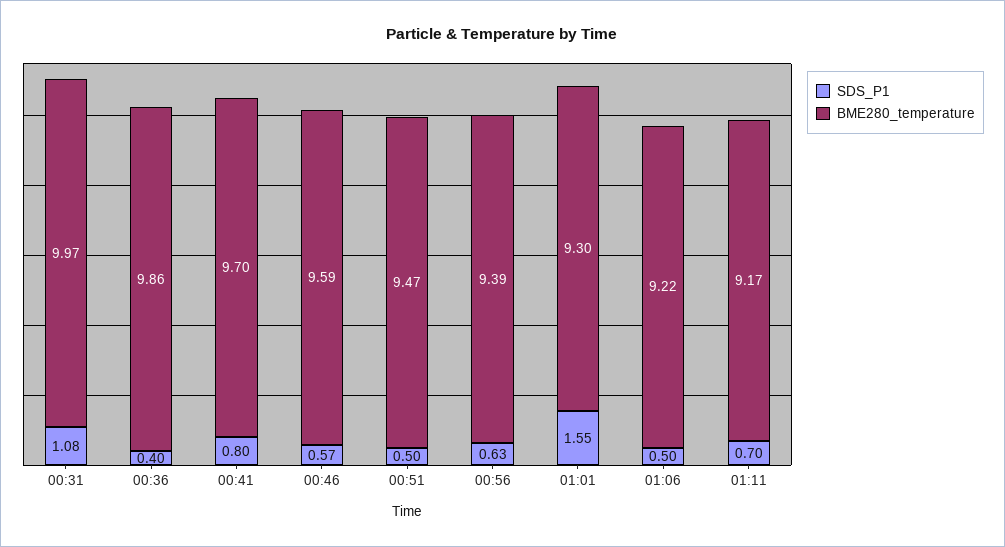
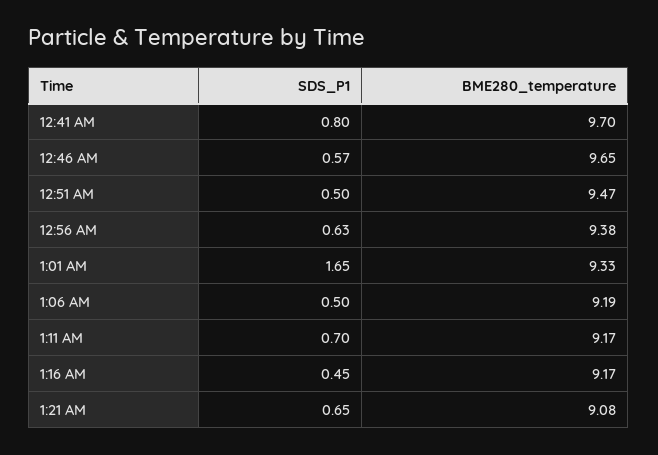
SDS_P1, 00:31: 1.08 -> none
BME280_temperature, 00:31: 9.97 -> none
SDS_P1, 00:36: 0.4 -> none
BME280_temperature, 00:36: 9.86 -> none
BME280_temperature, 00:46: 9.59 -> 9.65
BME280_temperature, 00:56: 9.39 -> 9.38
SDS_P1, 01:01: 1.55 -> 1.65
BME280_temperature, 01:01: 9.3 -> 9.33
BME280_temperature, 01:06: 9.22 -> 9.19
SDS_P1, 1:16 AM: none -> 0.45
BME280_temperature, 1:16 AM: none -> 9.17
SDS_P1, 1:21 AM: none -> 0.65
BME280_temperature, 1:21 AM: none -> 9.08

